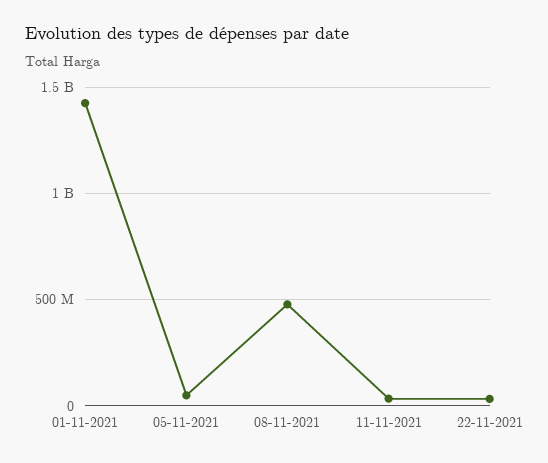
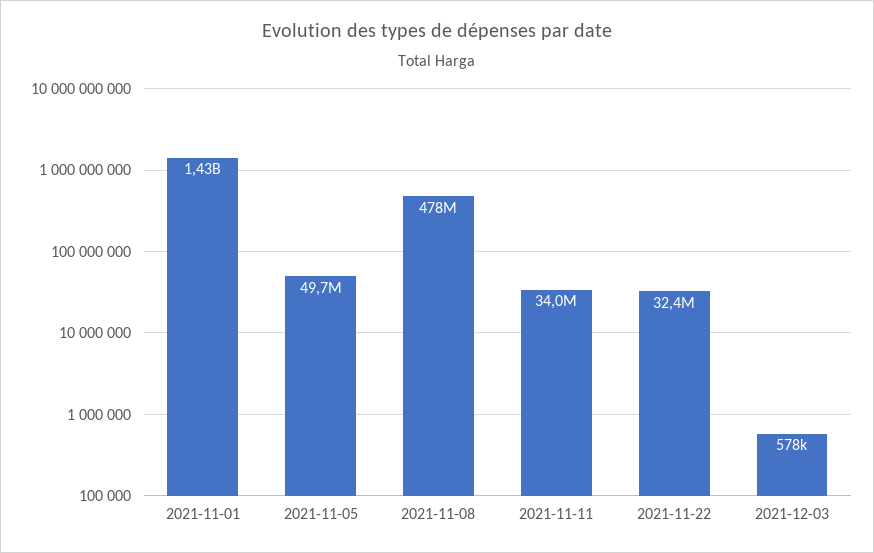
2021-12-03: none -> 578000

